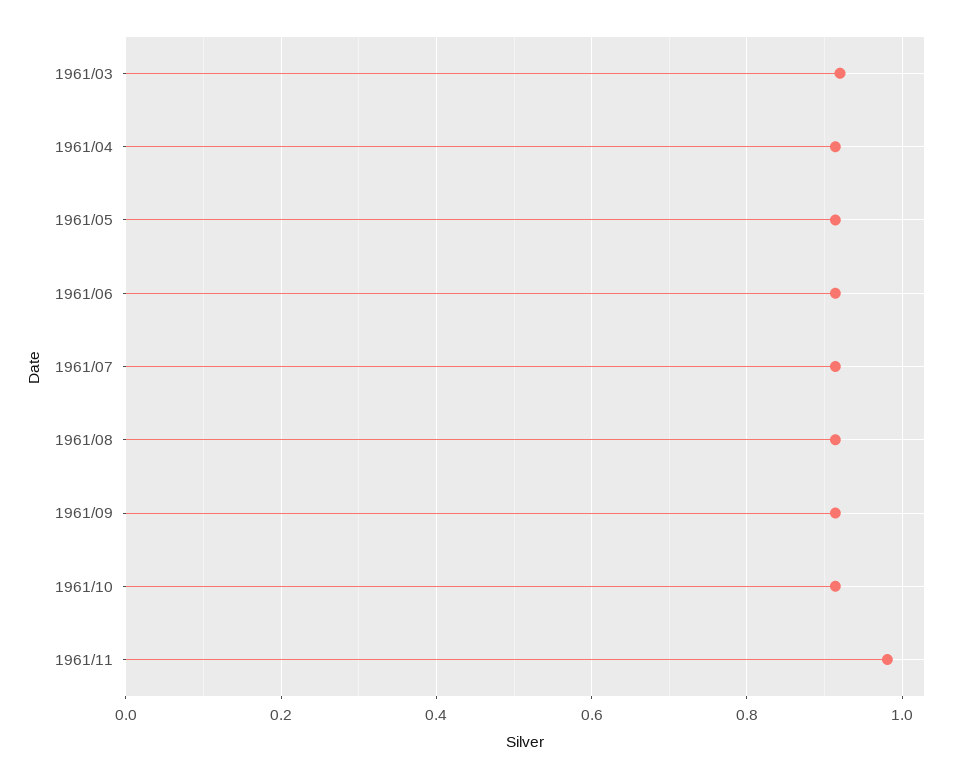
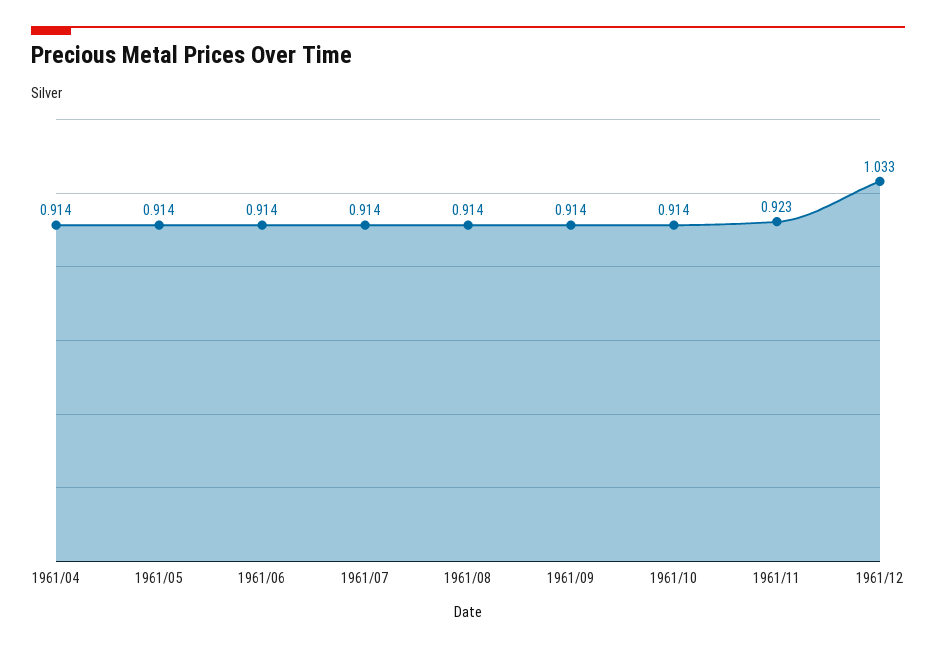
1961/03: 0.92 -> none
1961/11: 0.98 -> 0.923
1961/12: none -> 1.033

